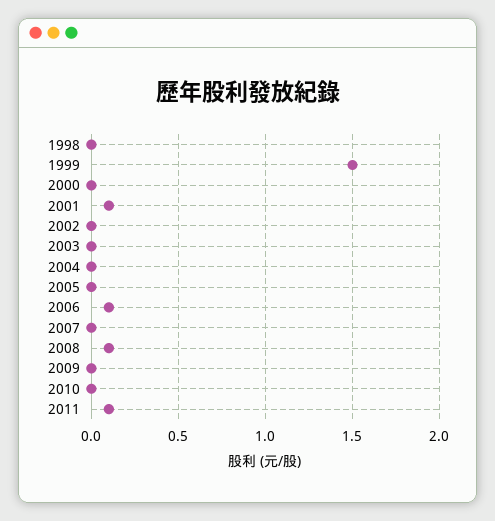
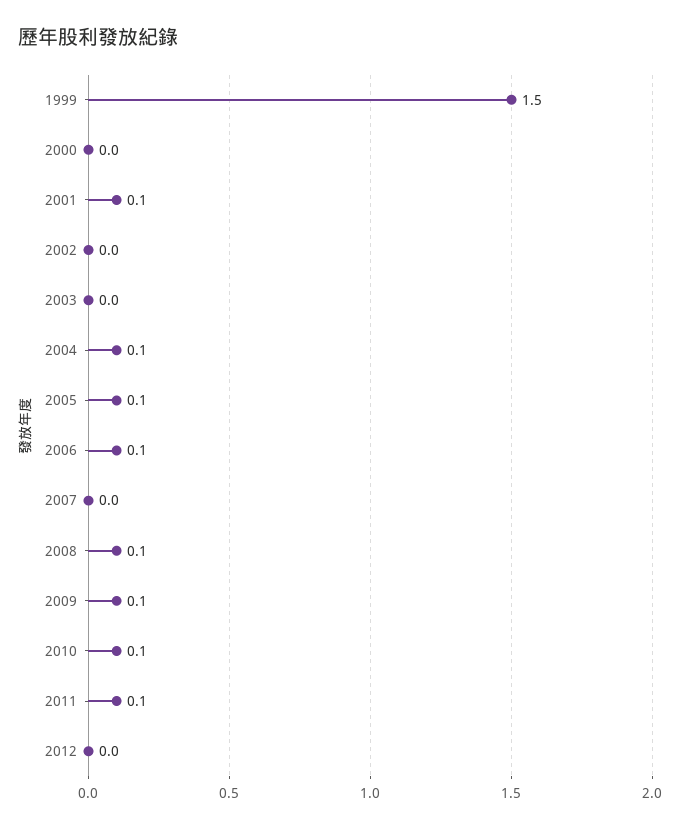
1998: 0 -> none
2004: 0 -> 0.1
2005: 0 -> 0.1
2009: 0 -> 0.1
2010: 0 -> 0.1
2012: none -> 0

